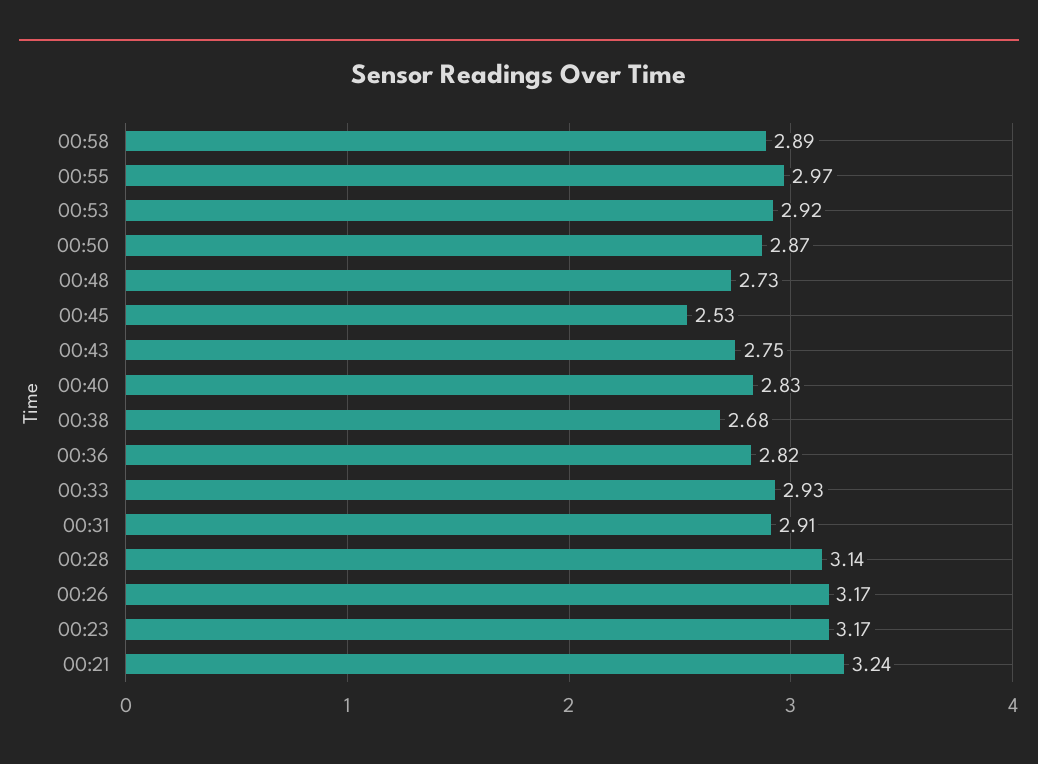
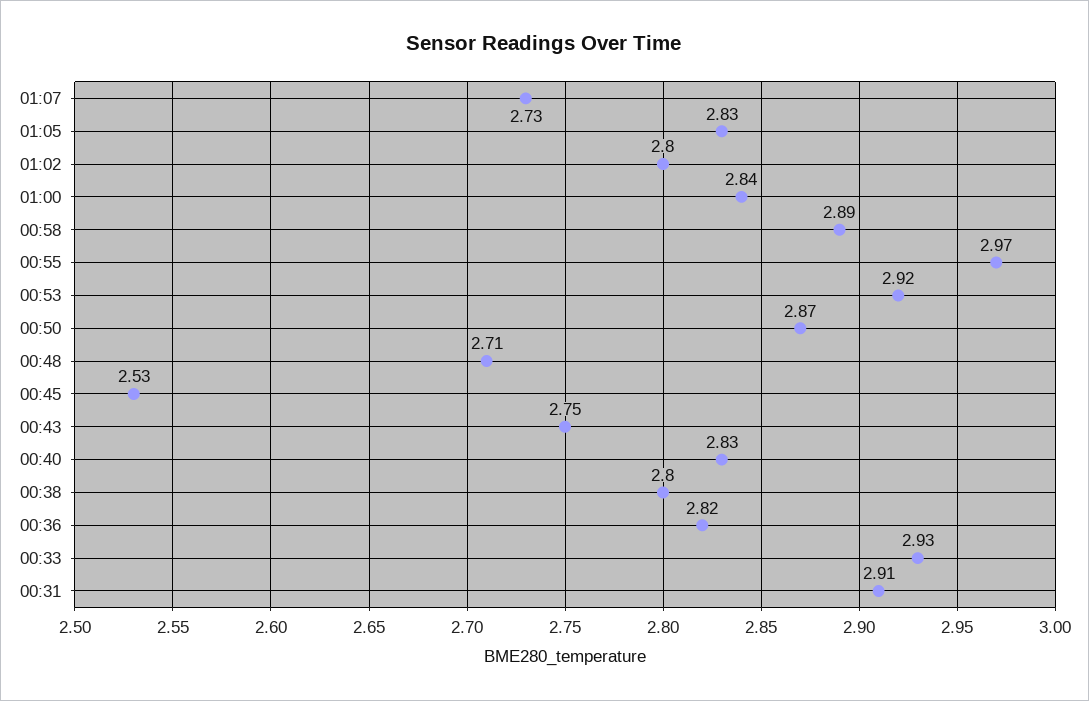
00:48: 2.73 -> 2.71
00:38: 2.68 -> 2.8
00:28: 3.14 -> none
00:26: 3.17 -> none
00:23: 3.17 -> none
00:21: 3.24 -> none
01:07: none -> 2.73
01:05: none -> 2.83
01:02: none -> 2.8
01:00: none -> 2.84

